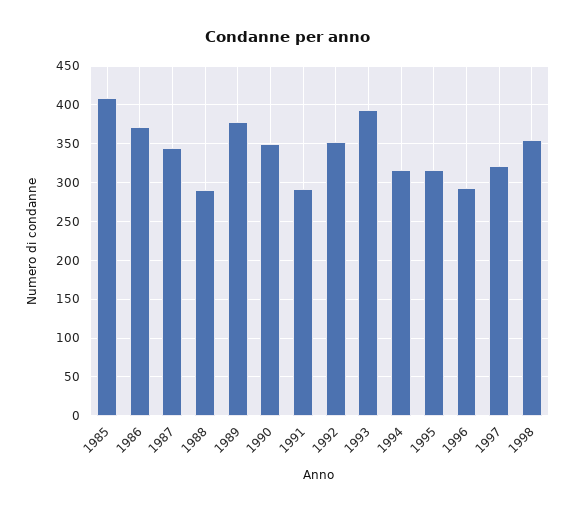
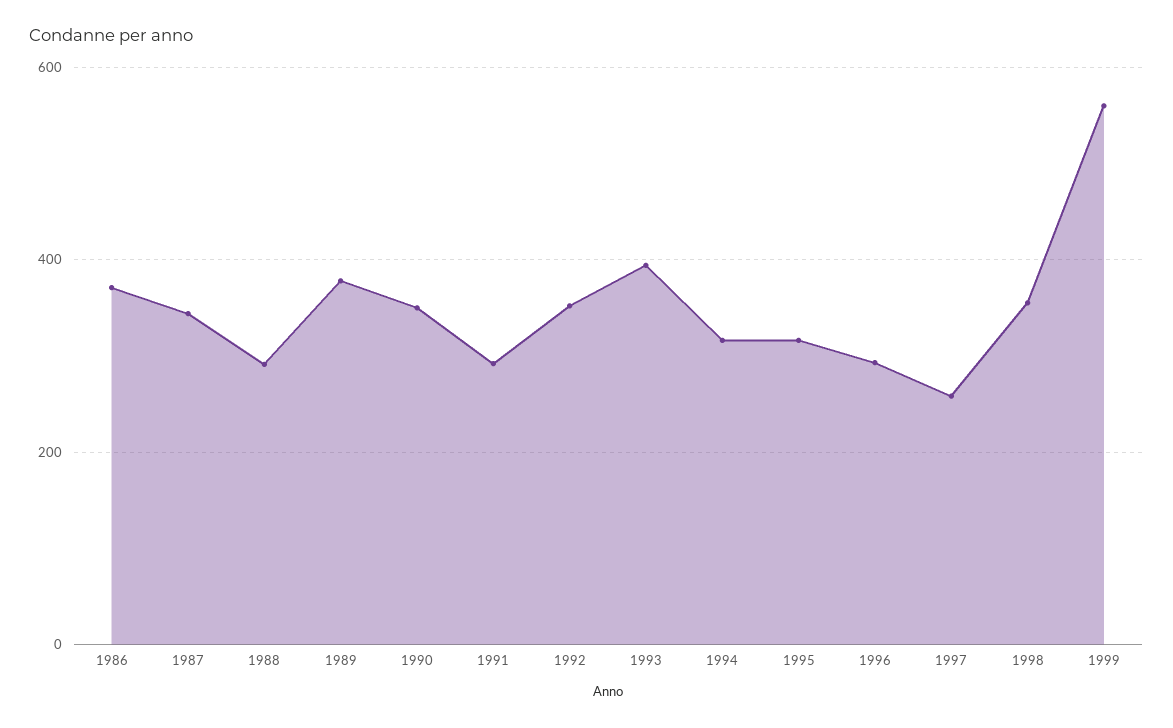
1985: 410 -> none
1997: 320 -> 260
1999: none -> 560

